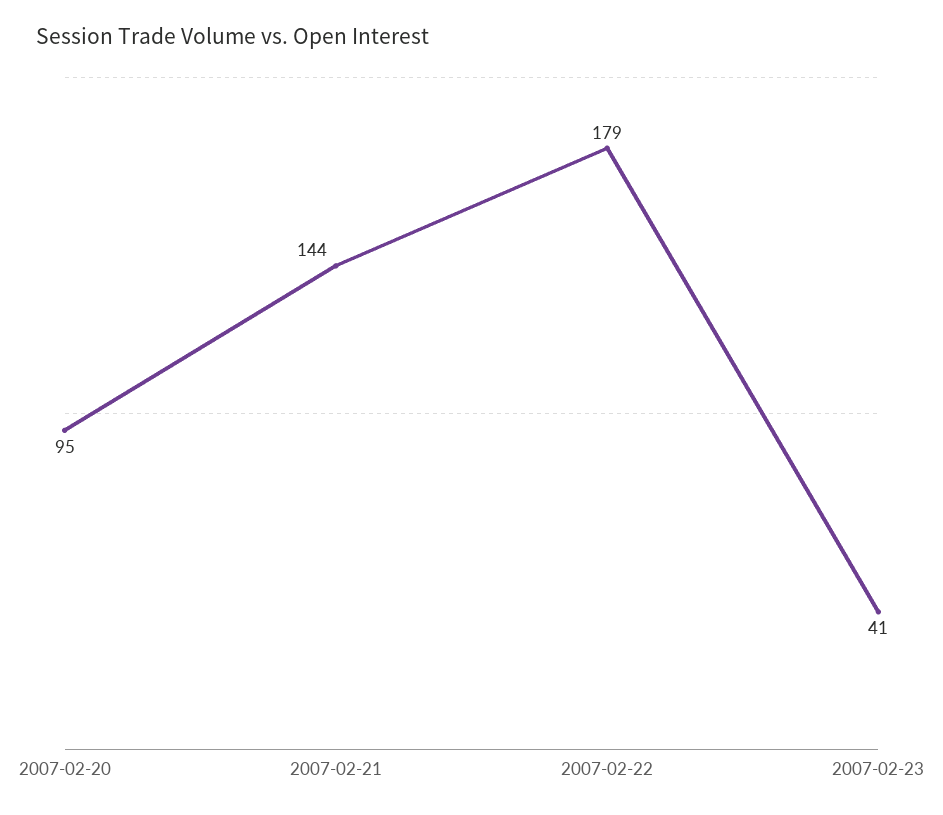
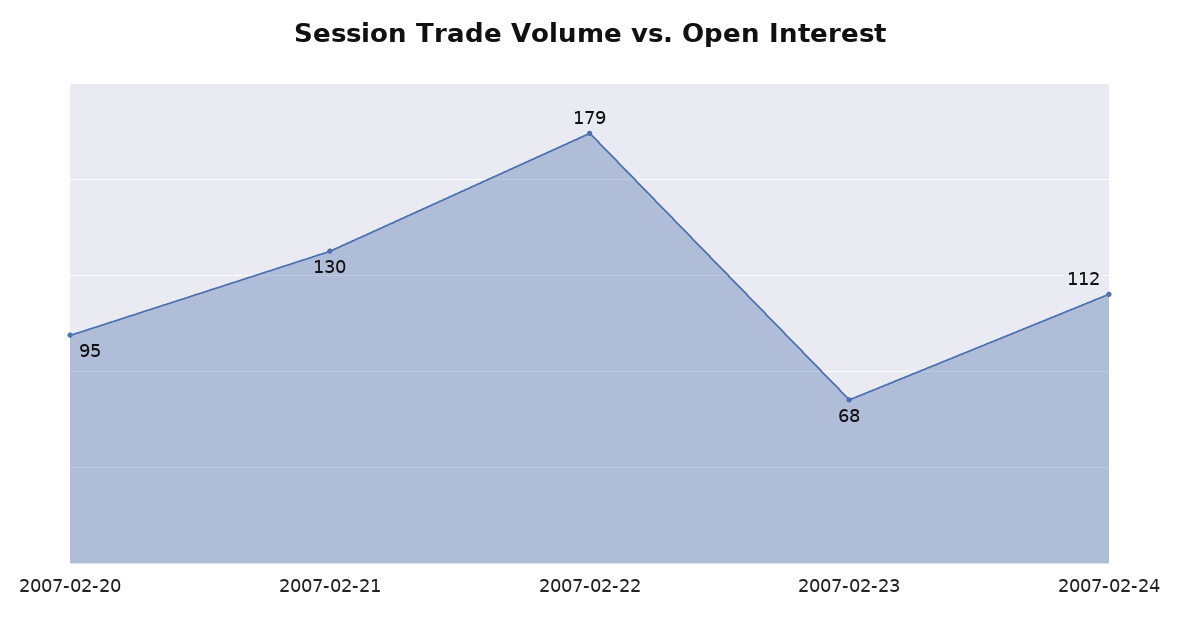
2007-02-21: 144 -> 130
2007-02-23: 41 -> 68
2007-02-24: none -> 112

